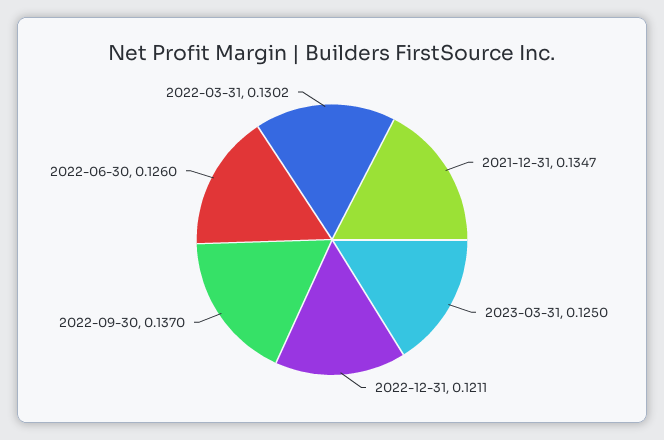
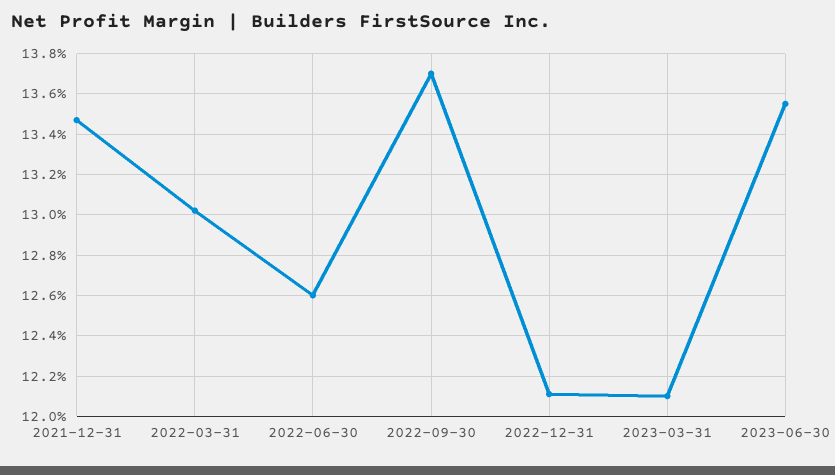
2023-03-31: 0.125 -> 0.121
2023-06-30: none -> 0.1355

